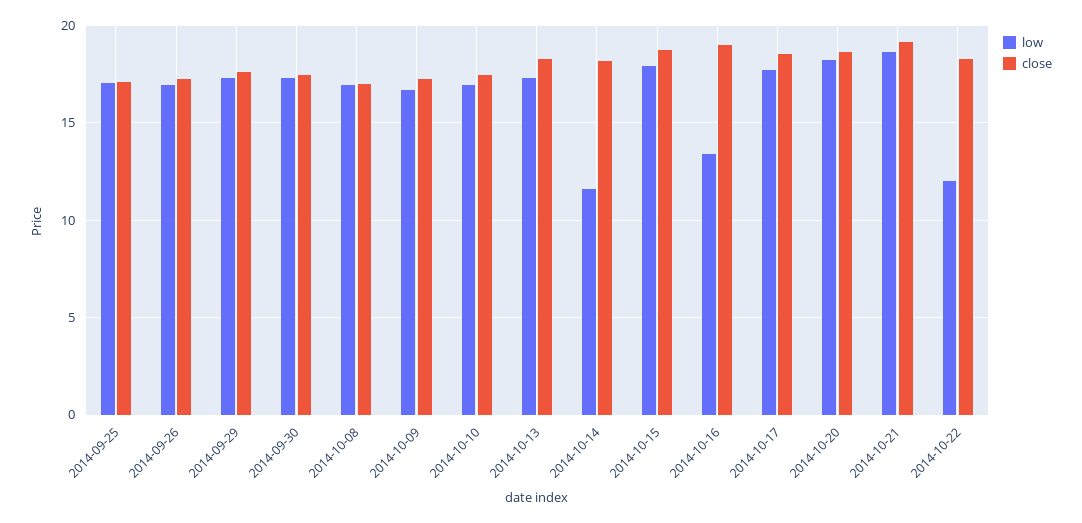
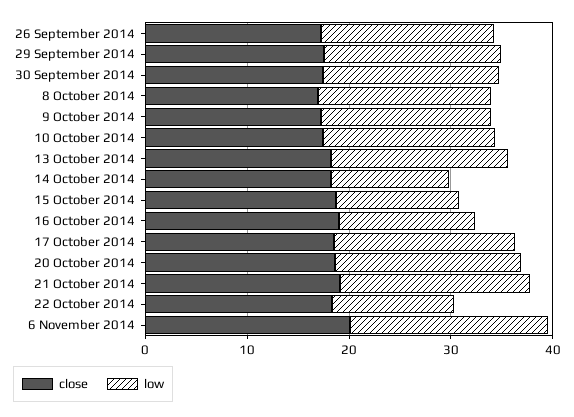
low, 2014-09-25: 17 -> none
close, 2014-09-25: 17 -> none
low, 2014-10-15: 18 -> 12
close, 6 November 2014: none -> 20
low, 6 November 2014: none -> 20

